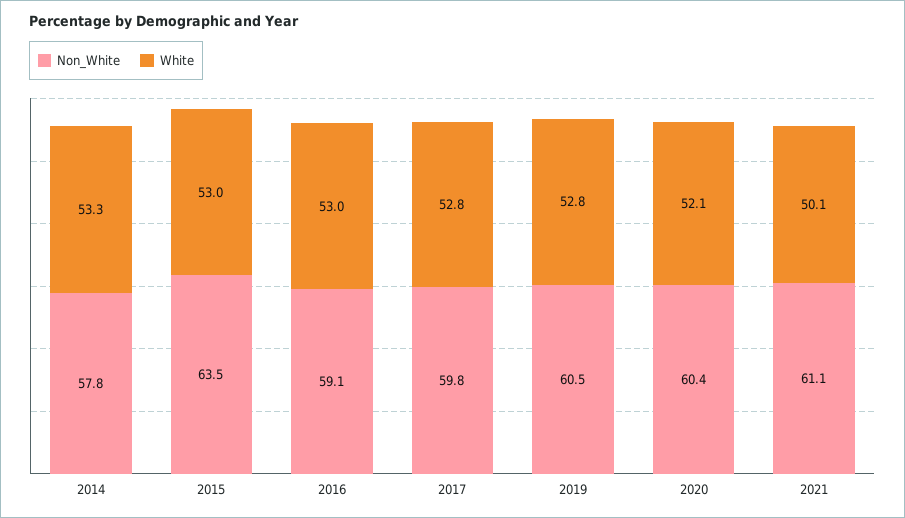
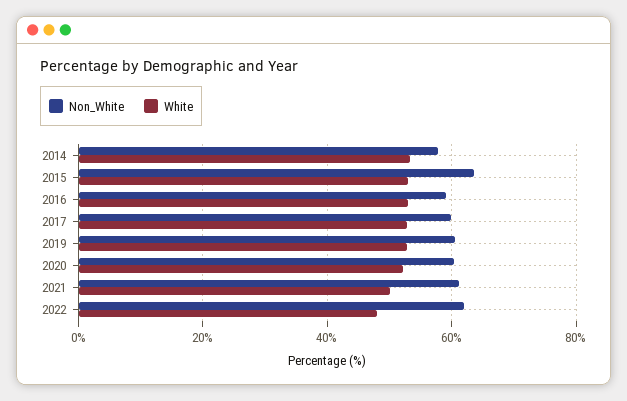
Non_White, 2022: none -> 62
White, 2022: none -> 48

